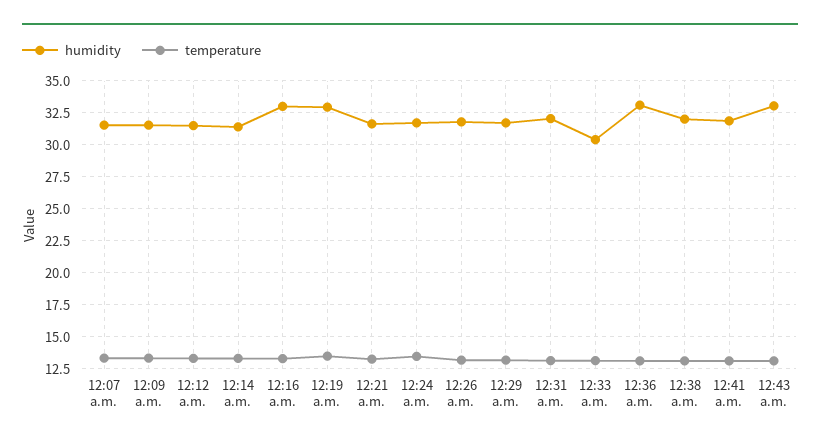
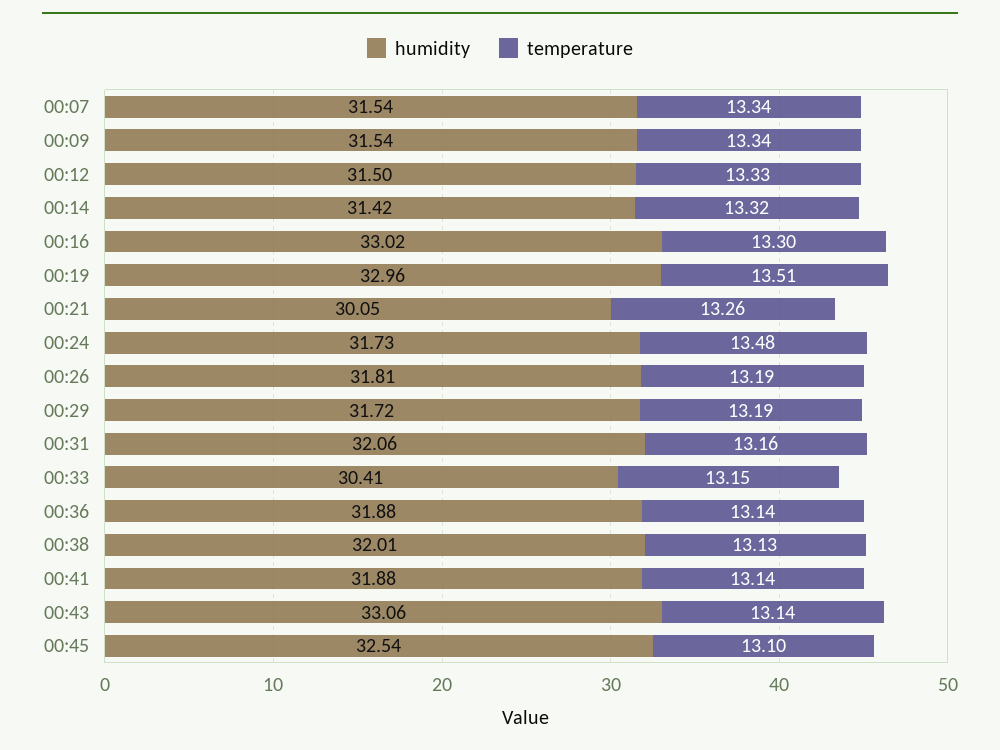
humidity, 12:21 a.m.: 31.5 -> 30.05
humidity, 12:36 a.m.: 33 -> 31.88
humidity, 00:45: none -> 32.54
temperature, 00:45: none -> 13.1

